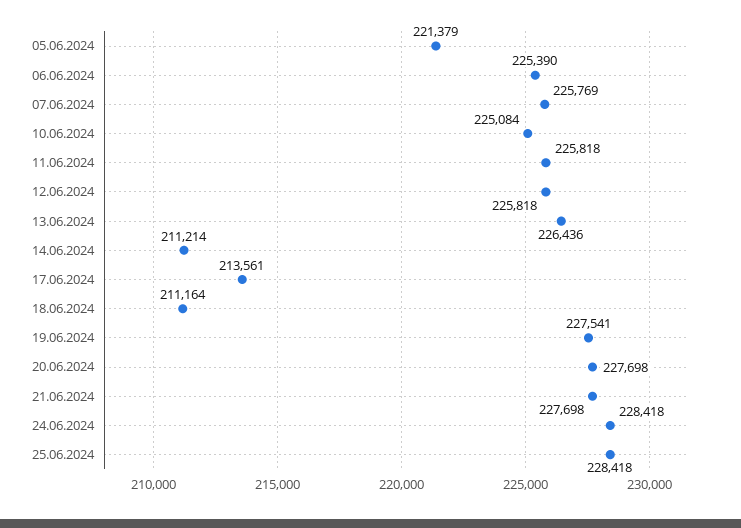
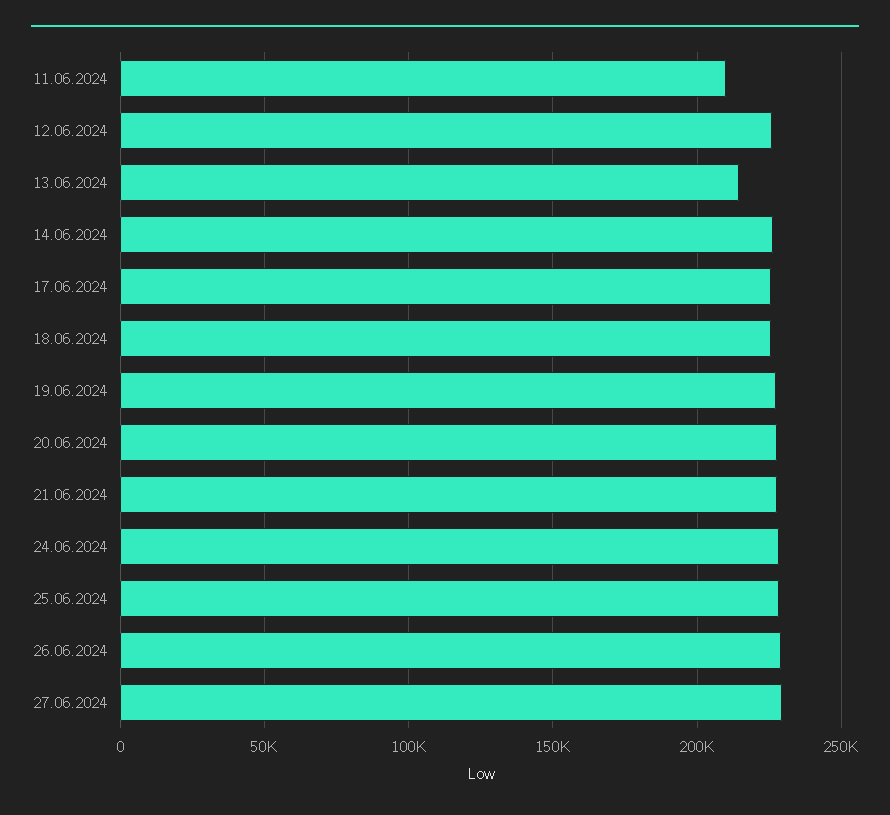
05.06.2024: 221379 -> none
06.06.2024: 225390 -> none
07.06.2024: 225769 -> none
10.06.2024: 225084 -> none
11.06.2024: 225818 -> 210000
13.06.2024: 226436 -> 215000
14.06.2024: 211214 -> 225000
17.06.2024: 213561 -> 225000
18.06.2024: 211164 -> 225000
26.06.2024: none -> 230000
27.06.2024: none -> 230000

